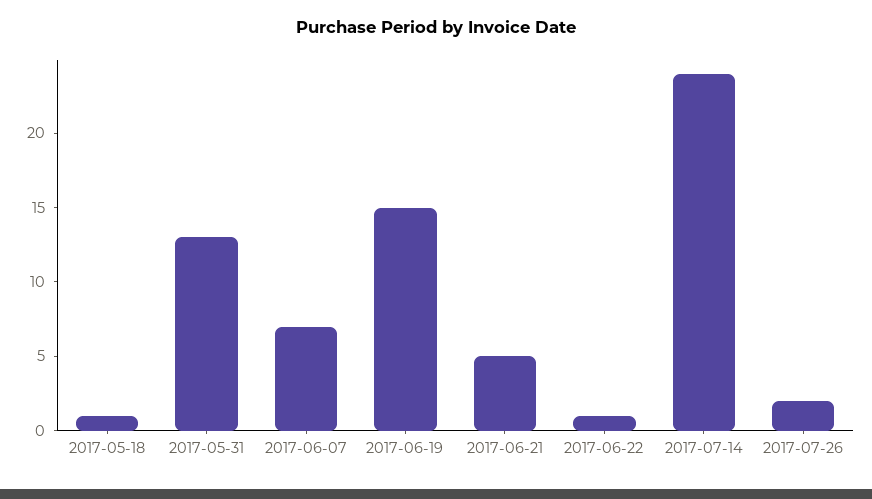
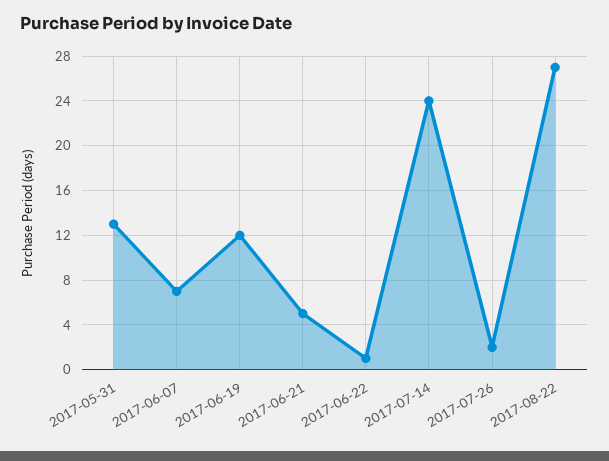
2017-05-18: 1 -> none
2017-06-19: 15 -> 12
2017-08-22: none -> 27

